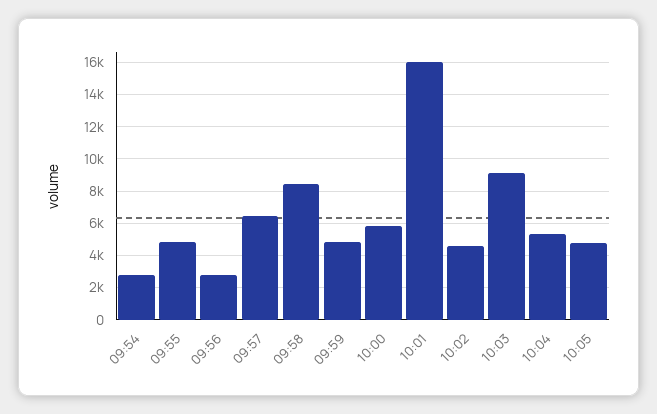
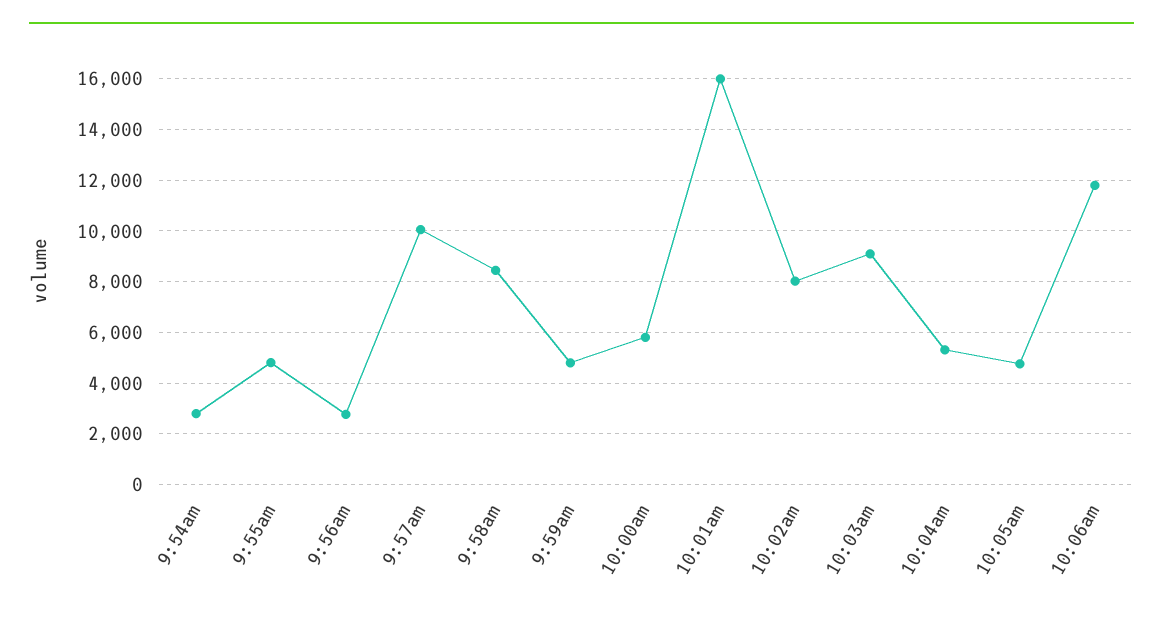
09:57: 6500 -> 10000
10:02: 4500 -> 8000
10:06am: none -> 11750

